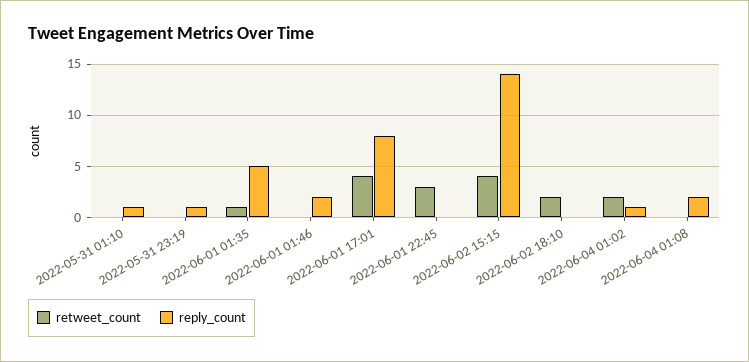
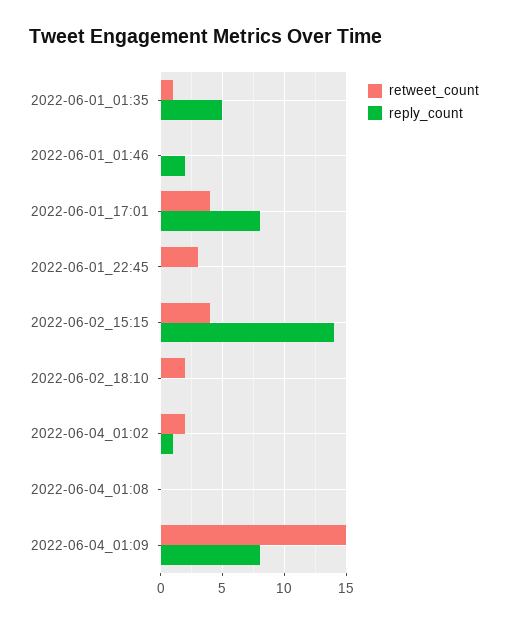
retweet_count, 2022-05-31 01:10: 0 -> none
reply_count, 2022-05-31 01:10: 1 -> none
retweet_count, 2022-05-31 23:19: 0 -> none
reply_count, 2022-05-31 23:19: 1 -> none
reply_count, 2022-06-04 01:08: 2 -> 0
retweet_count, 2022-06-04_01:09: none -> 15
reply_count, 2022-06-04_01:09: none -> 8

